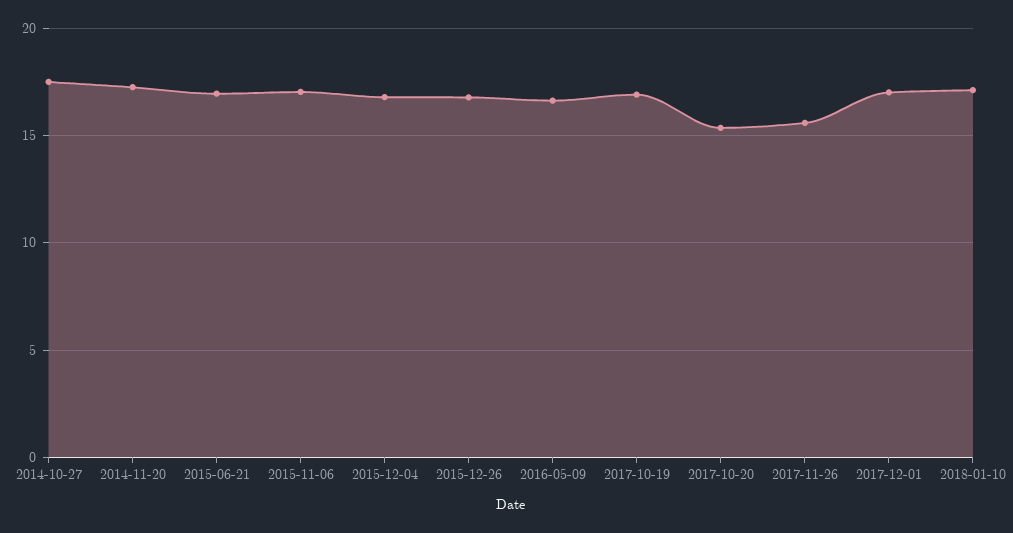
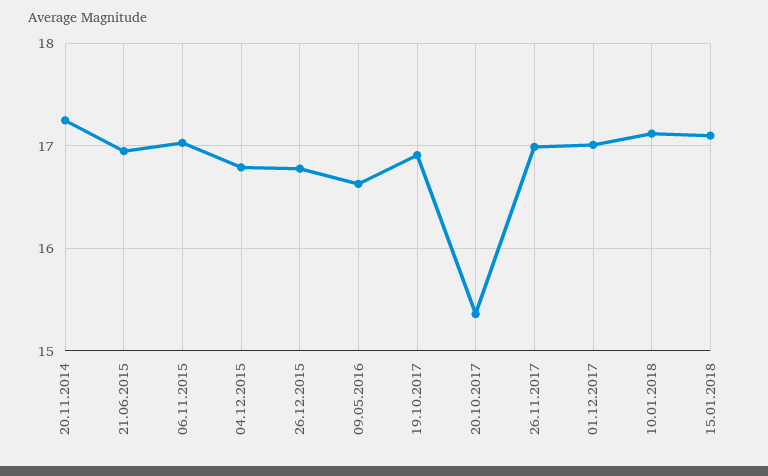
2014-10-27: 17.5 -> none
2017-11-26: 15.5 -> 17
15.01.2018: none -> 17.1

